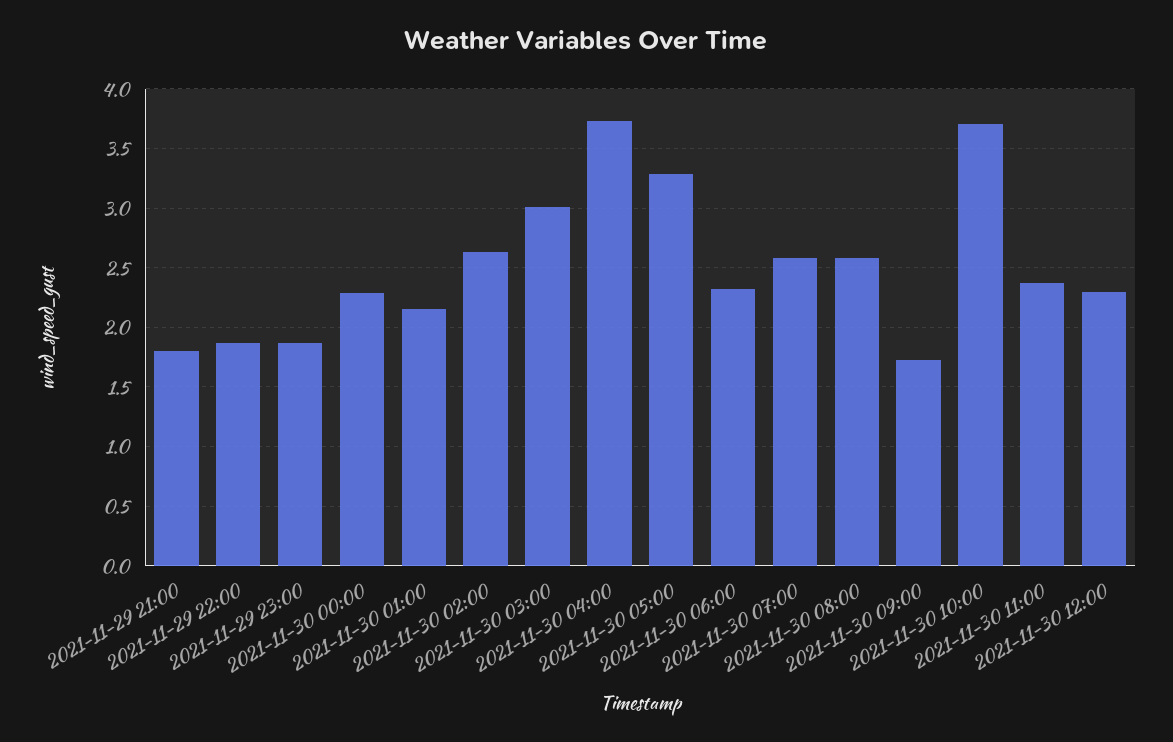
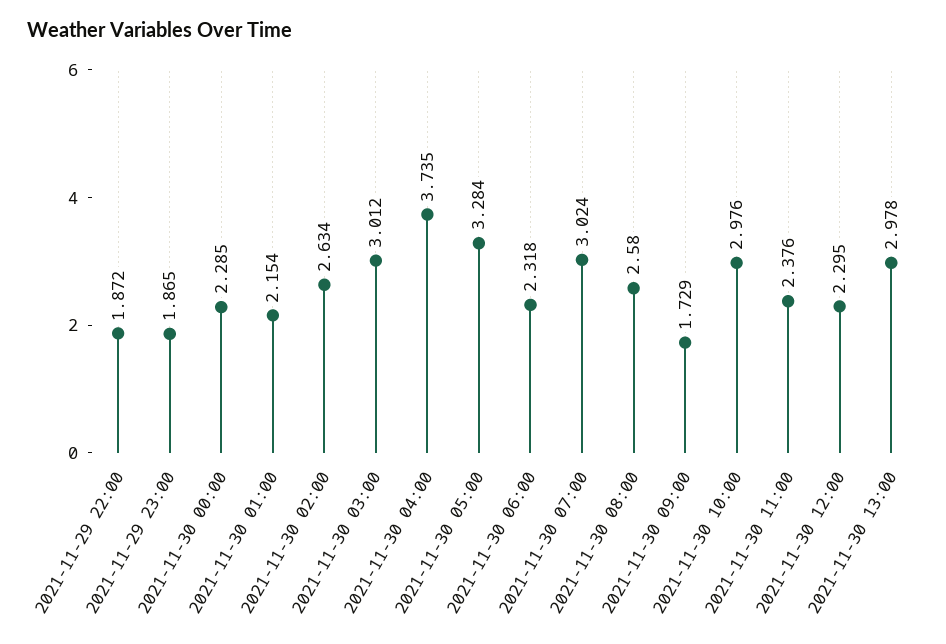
2021-11-29 21:00: 1.8 -> none
2021-11-30 07:00: 2.6 -> 3.024
2021-11-30 10:00: 3.7 -> 2.976
2021-11-30 13:00: none -> 2.978

